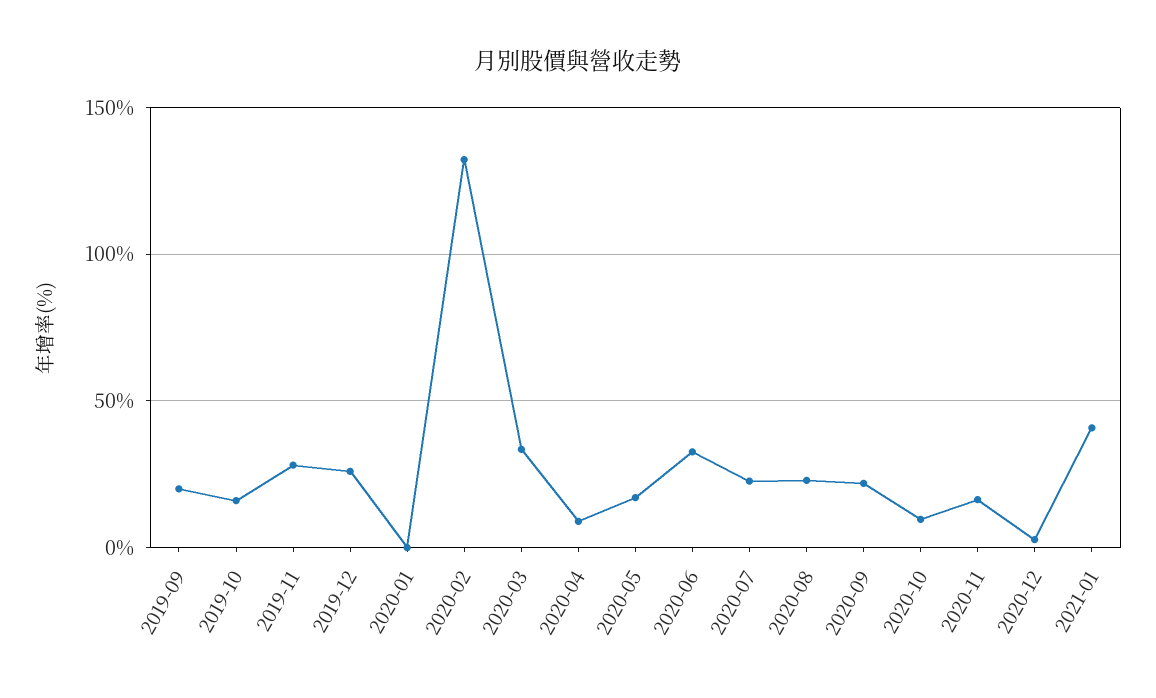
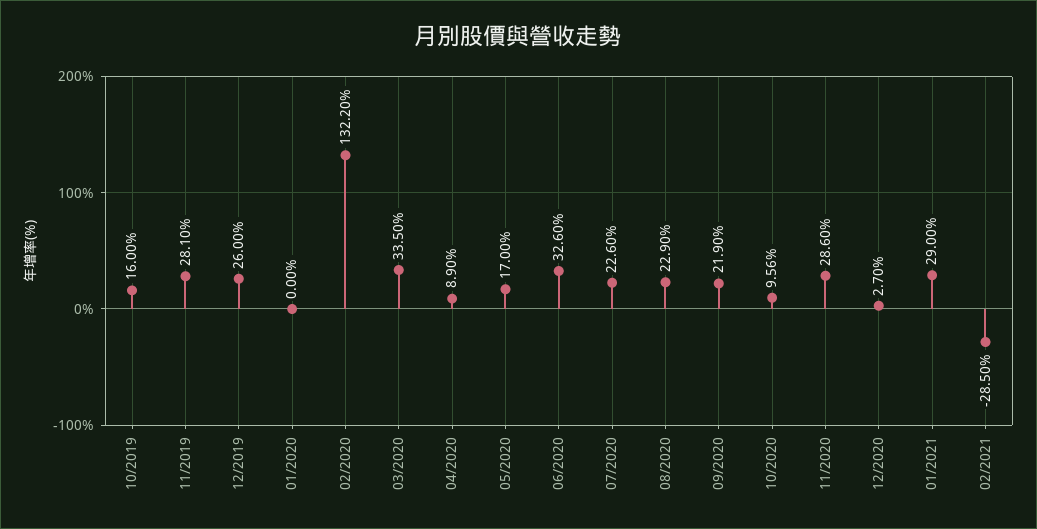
2019-09: 20 -> none
2020-11: 15 -> 28.6
2021-01: 40 -> 29
02/2021: none -> -28.5

